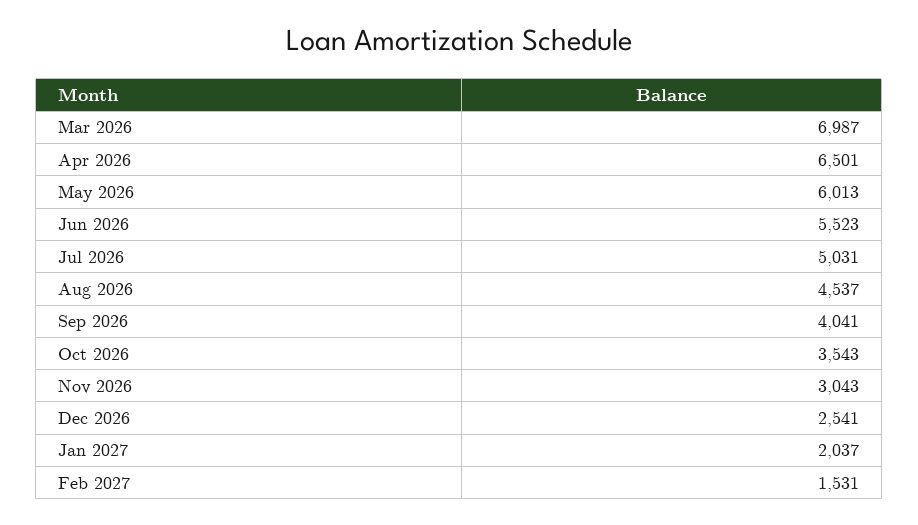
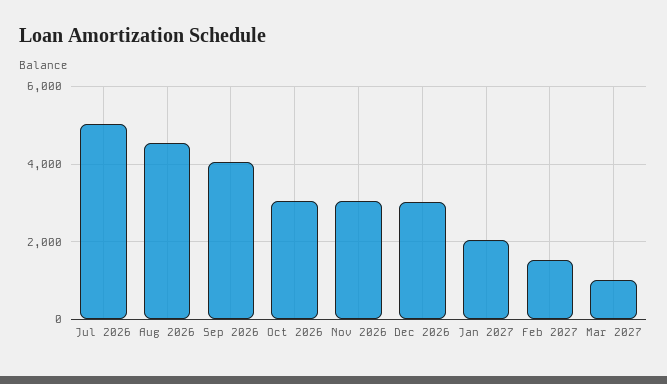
Mar 2026: 6987 -> none
Apr 2026: 6501 -> none
May 2026: 6013 -> none
Jun 2026: 5523 -> none
Oct 2026: 3543 -> 3000
Dec 2026: 2541 -> 3000
Mar 2027: none -> 1000

